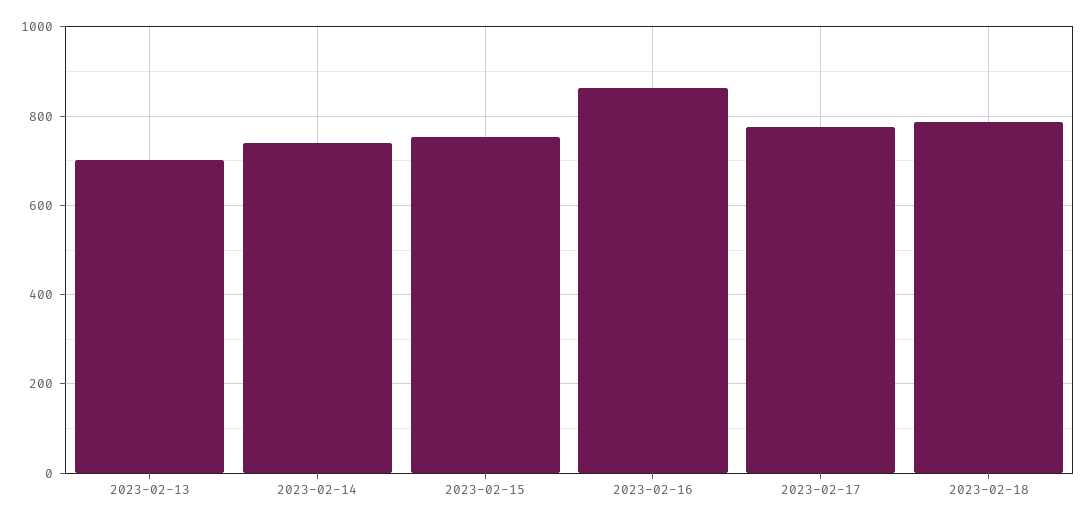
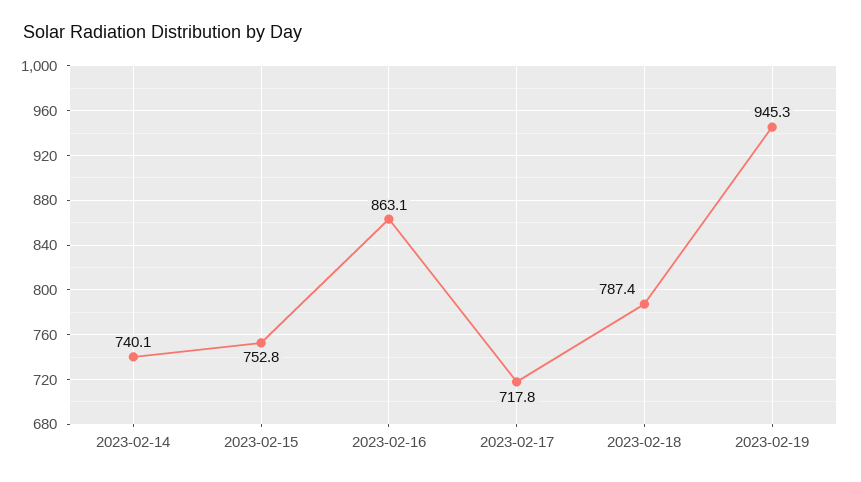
2023-02-13: 700 -> none
2023-02-17: 780 -> 717.8
2023-02-19: none -> 945.3

